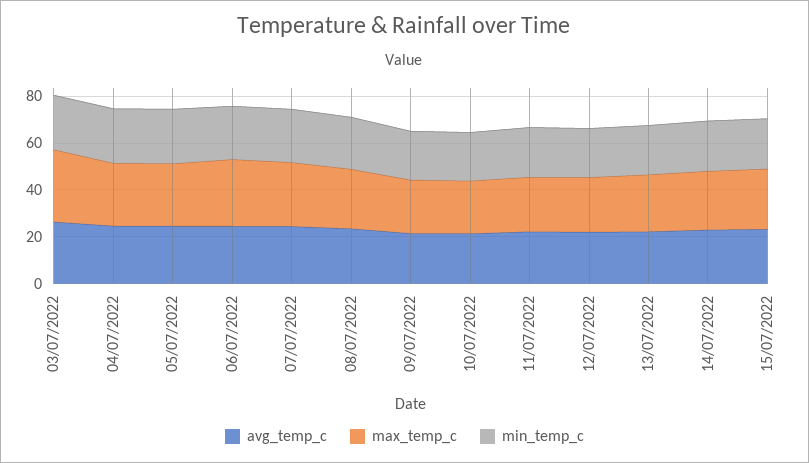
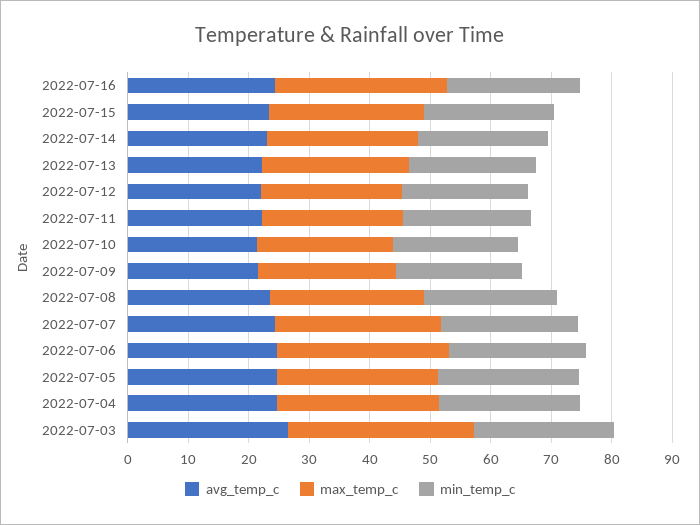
avg_temp_c, 2022-07-16: none -> 24
max_temp_c, 2022-07-16: none -> 28
min_temp_c, 2022-07-16: none -> 22

